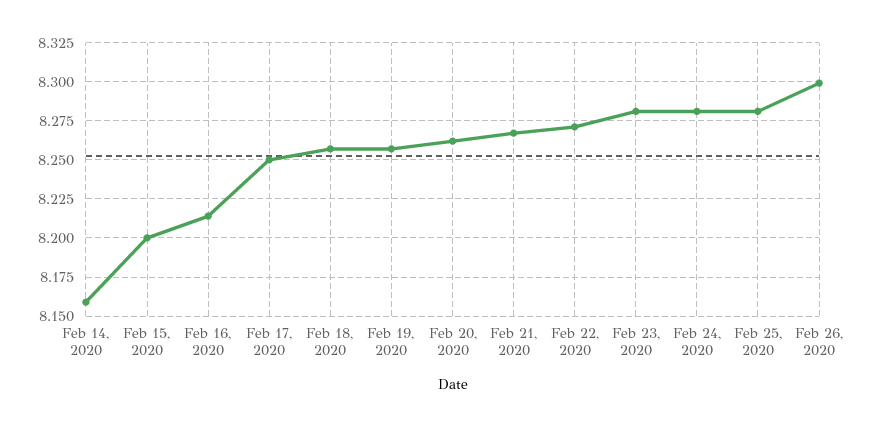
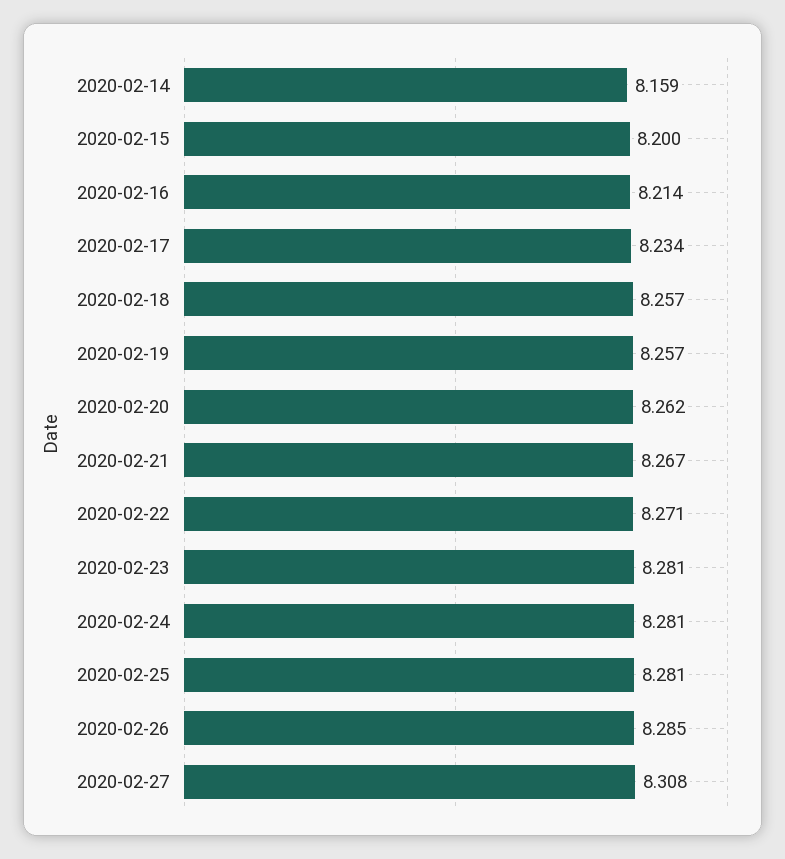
Feb 17, 2020: 8.25 -> 8.234
Feb 26, 2020: 8.3 -> 8.285
2020-02-27: none -> 8.308

